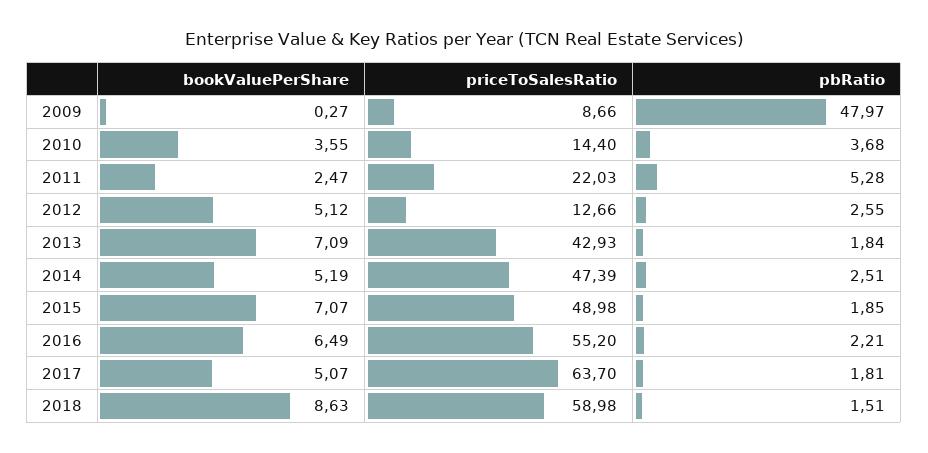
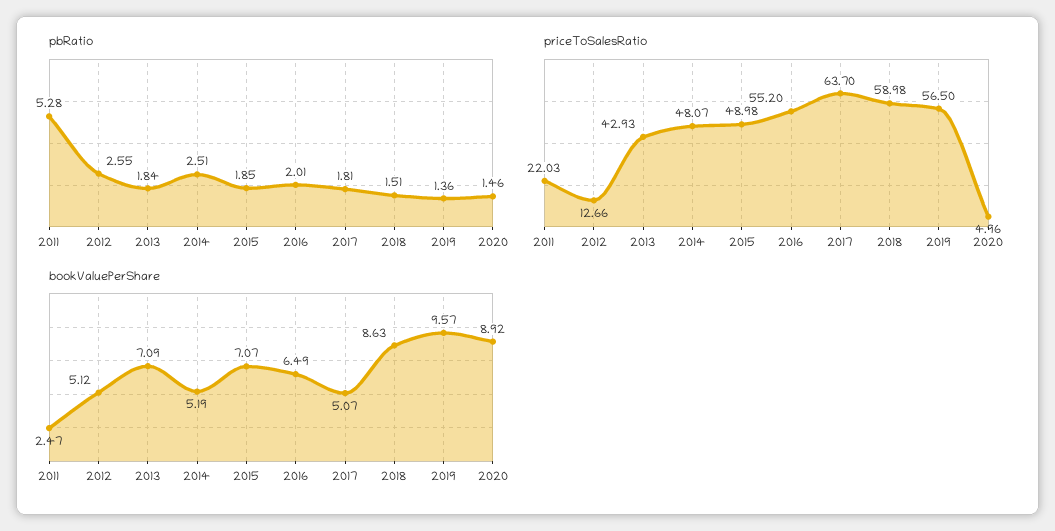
bookValuePerShare, 2009: 0.27 -> none
priceToSalesRatio, 2009: 8.66 -> none
pbRatio, 2009: 47.97 -> none
bookValuePerShare, 2010: 3.55 -> none
priceToSalesRatio, 2010: 14.4 -> none
pbRatio, 2010: 3.68 -> none
priceToSalesRatio, 2014: 47.39 -> 48.07
pbRatio, 2016: 2.21 -> 2.01
pbRatio, 2019: none -> 1.36
pbRatio, 2020: none -> 1.46
priceToSalesRatio, 2019: none -> 56.5
priceToSalesRatio, 2020: none -> 4.96
bookValuePerShare, 2019: none -> 9.57
bookValuePerShare, 2020: none -> 8.92

